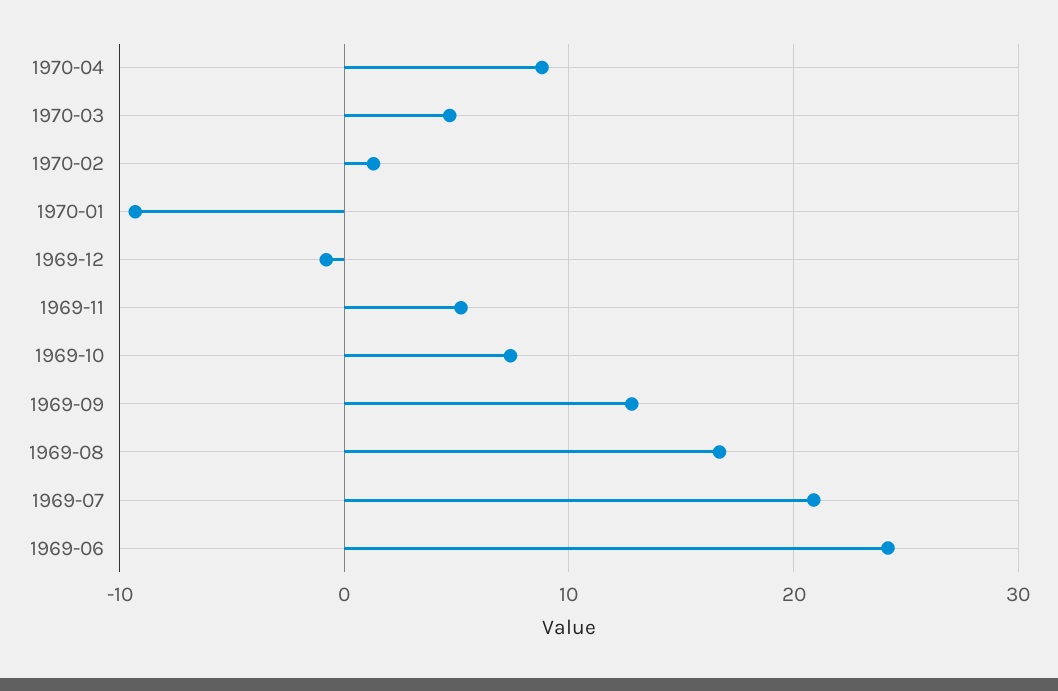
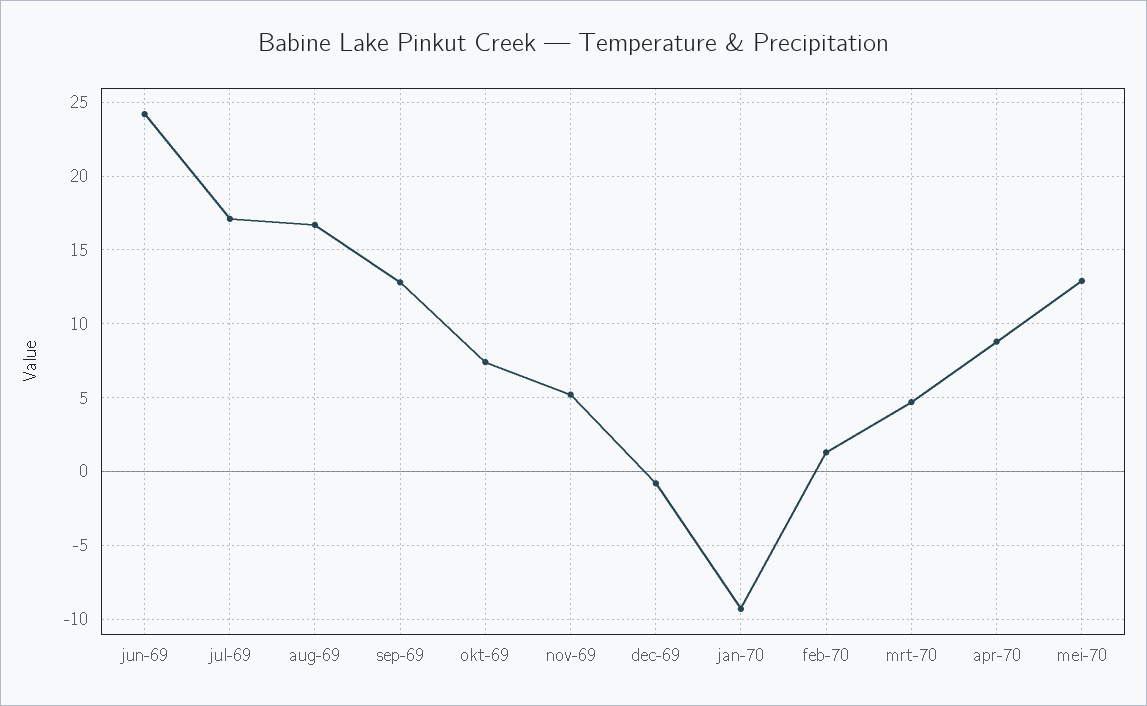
1969-07: 21 -> 17
mei-70: none -> 13

